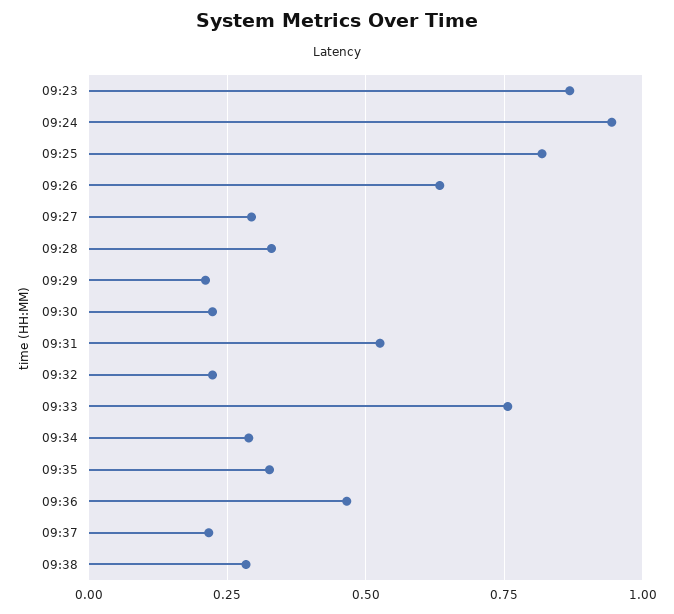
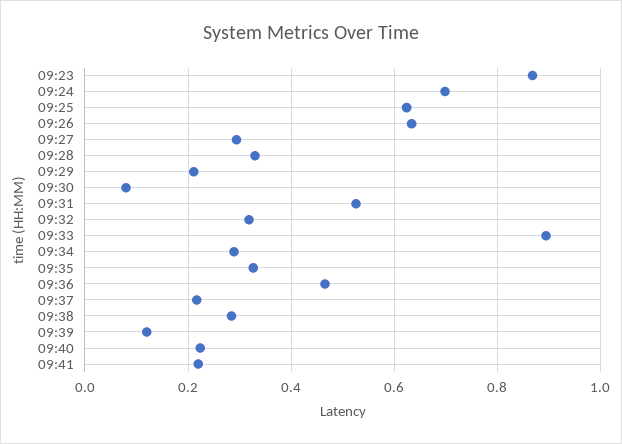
09:24: 0.95 -> 0.7
09:25: 0.825 -> 0.62
09:30: 0.225 -> 0.08
09:32: 0.225 -> 0.32
09:33: 0.75 -> 0.9
09:39: none -> 0.12
09:40: none -> 0.22
09:41: none -> 0.22

